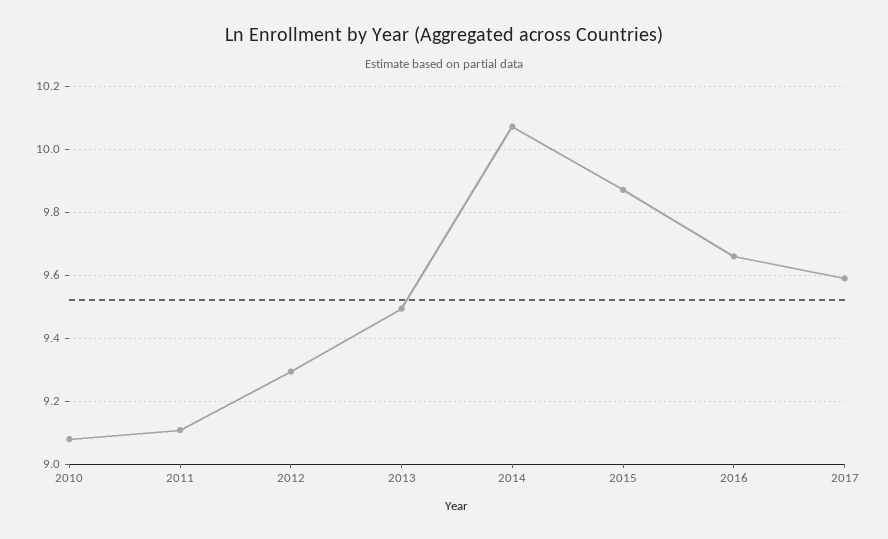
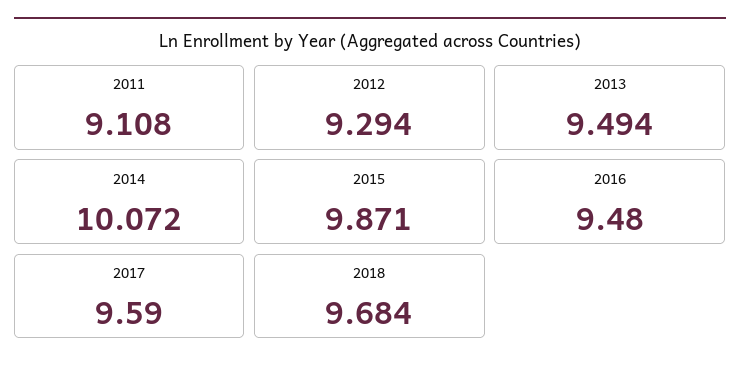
2010: 9.08 -> none
2016: 9.66 -> 9.48
2018: none -> 9.684

